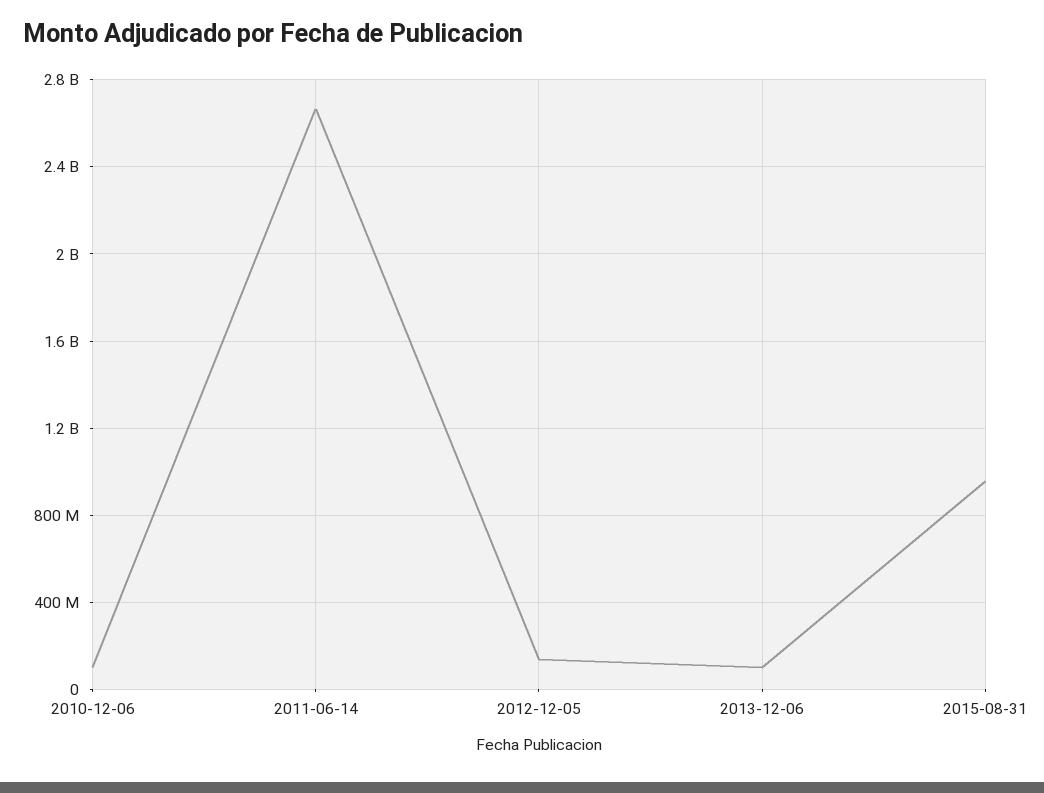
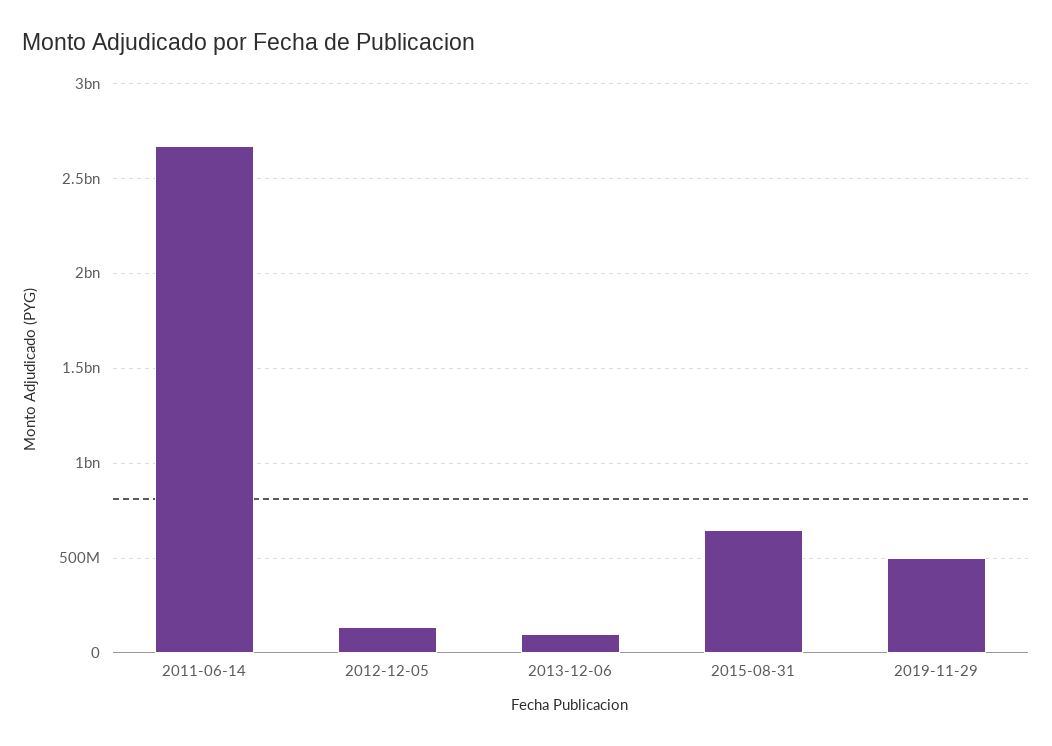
2010-12-06: 100000000 -> none
2015-08-31: 950000000 -> 650000000
2019-11-29: none -> 500000000

